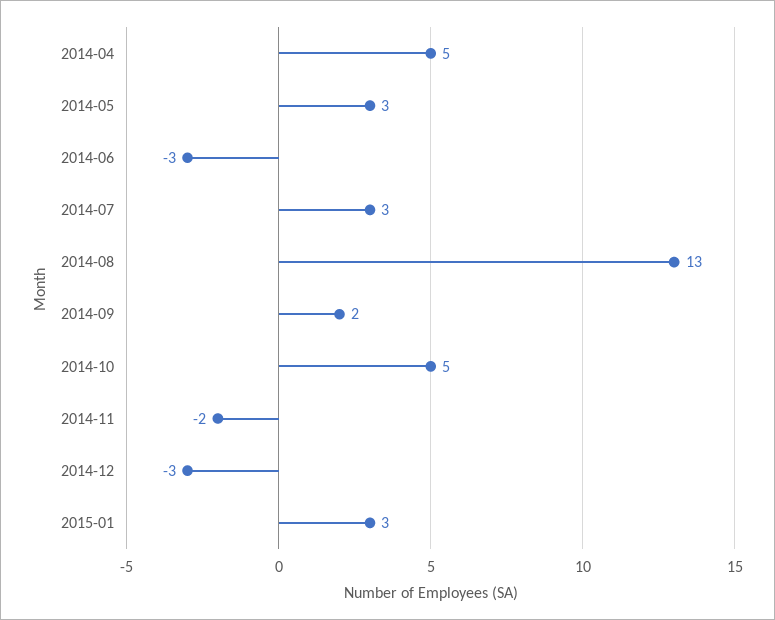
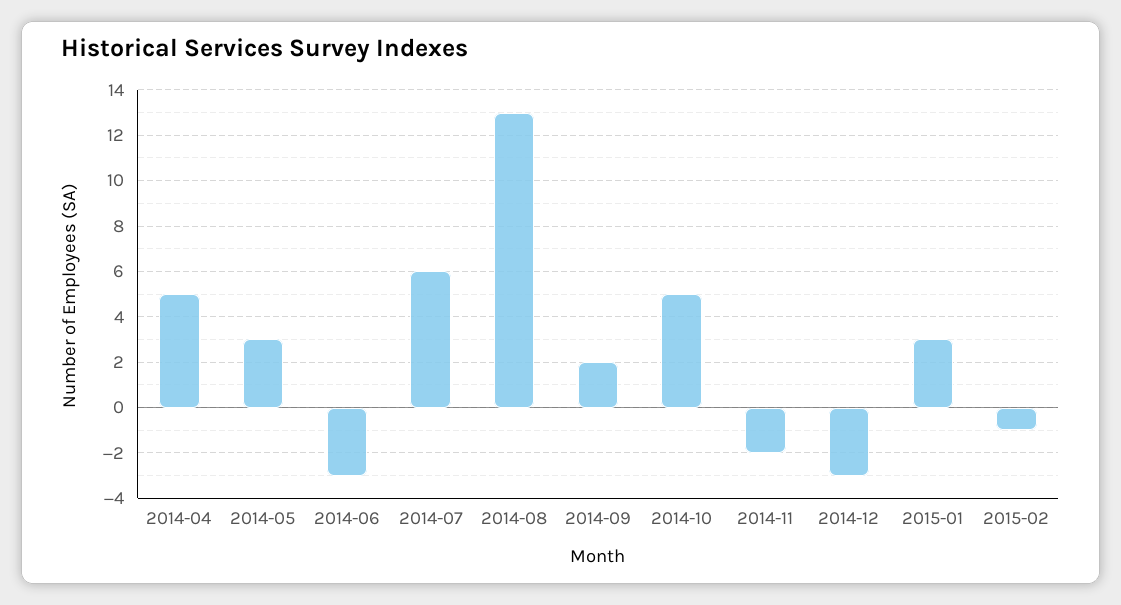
2014-07: 3 -> 6
2015-02: none -> -1

